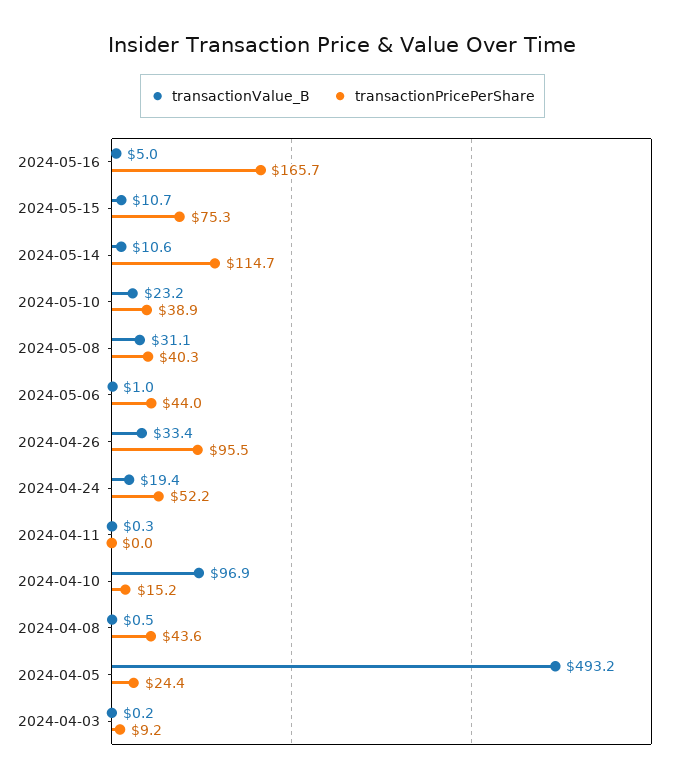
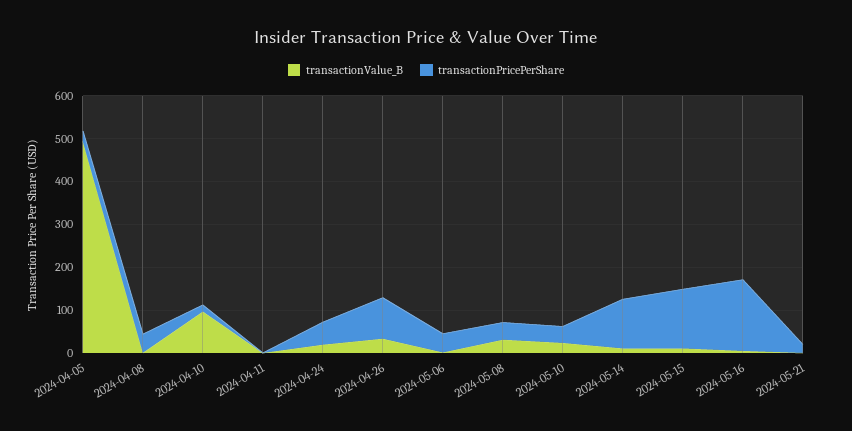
transactionPricePerShare, 2024-05-15: 75.3 -> 140
transactionValue_B, 2024-04-03: 0.2 -> none
transactionPricePerShare, 2024-04-03: 9.2 -> none
transactionValue_B, 2024-05-21: none -> 0
transactionPricePerShare, 2024-05-21: none -> 20

